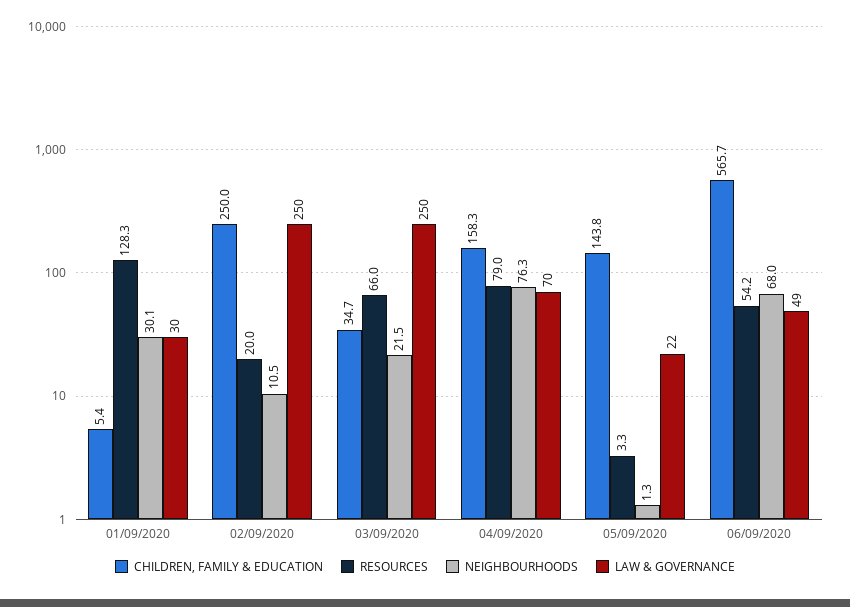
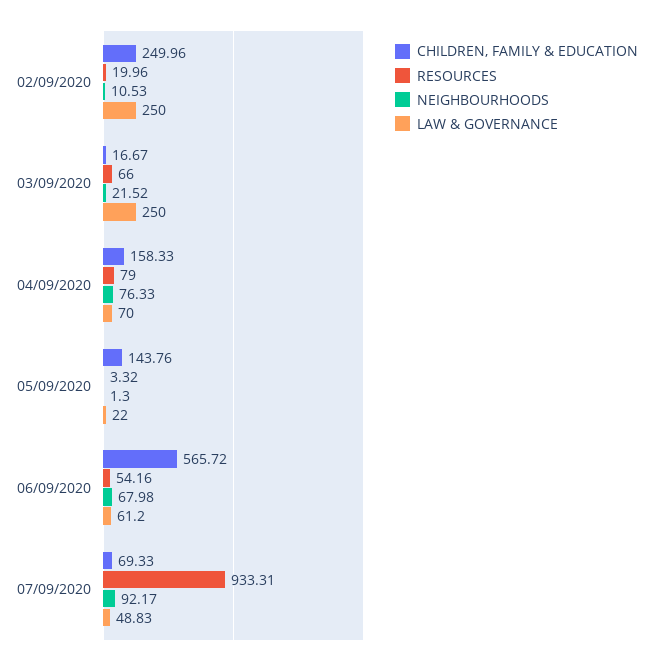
CHILDREN, FAMILY & EDUCATION, 01/09/2020: 5.4 -> none
RESOURCES, 01/09/2020: 128.3 -> none
NEIGHBOURHOODS, 01/09/2020: 30.1 -> none
LAW & GOVERNANCE, 01/09/2020: 30 -> none
CHILDREN, FAMILY & EDUCATION, 03/09/2020: 34.7 -> 16.67
LAW & GOVERNANCE, 06/09/2020: 49 -> 61.2
CHILDREN, FAMILY & EDUCATION, 07/09/2020: none -> 69.33
RESOURCES, 07/09/2020: none -> 933.31
NEIGHBOURHOODS, 07/09/2020: none -> 92.17
LAW & GOVERNANCE, 07/09/2020: none -> 48.83

